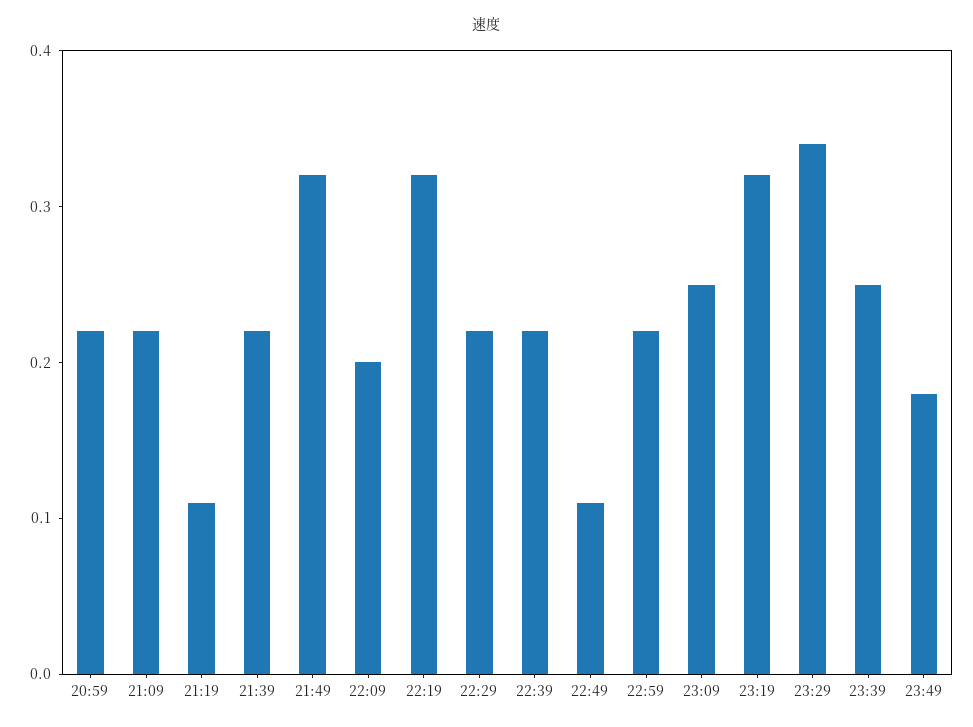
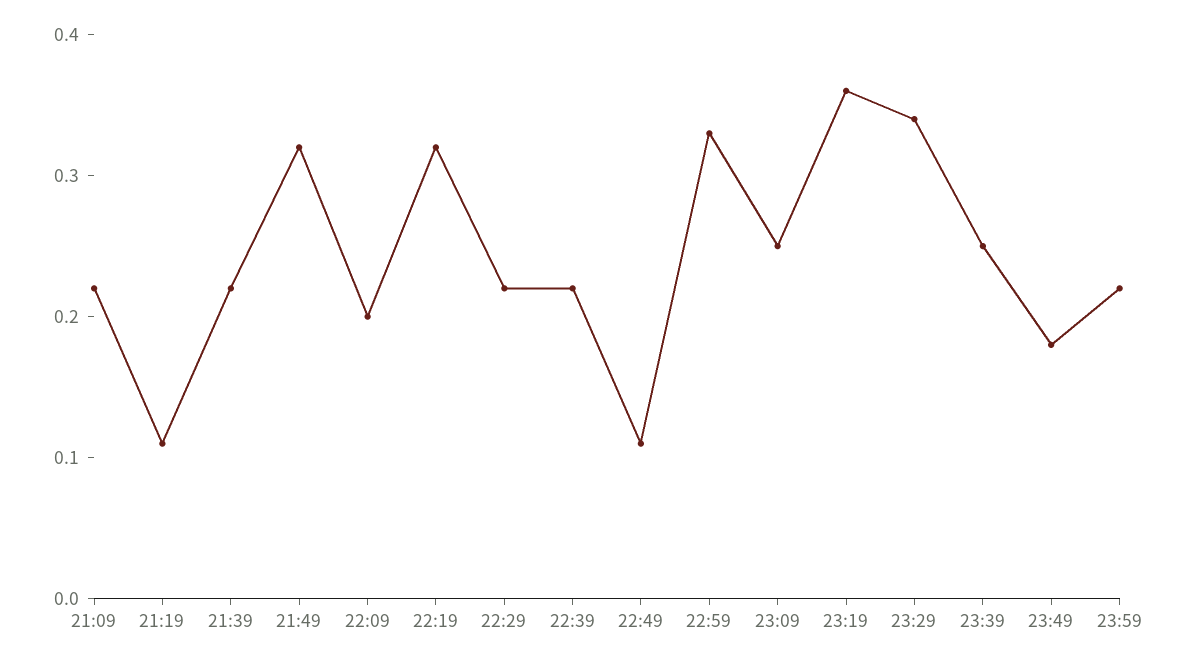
20:59: 0.22 -> none
22:59: 0.22 -> 0.33
23:19: 0.32 -> 0.36
23:59: none -> 0.22

